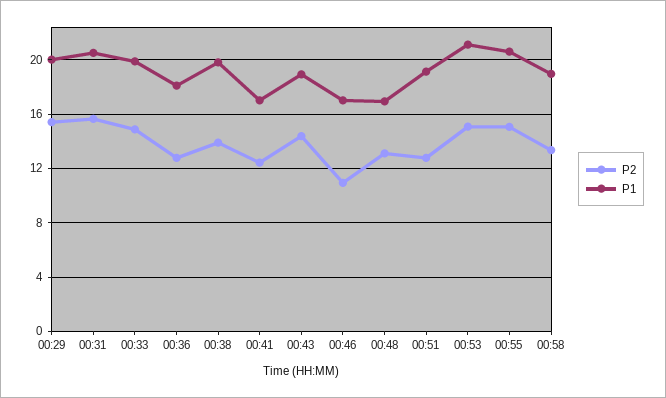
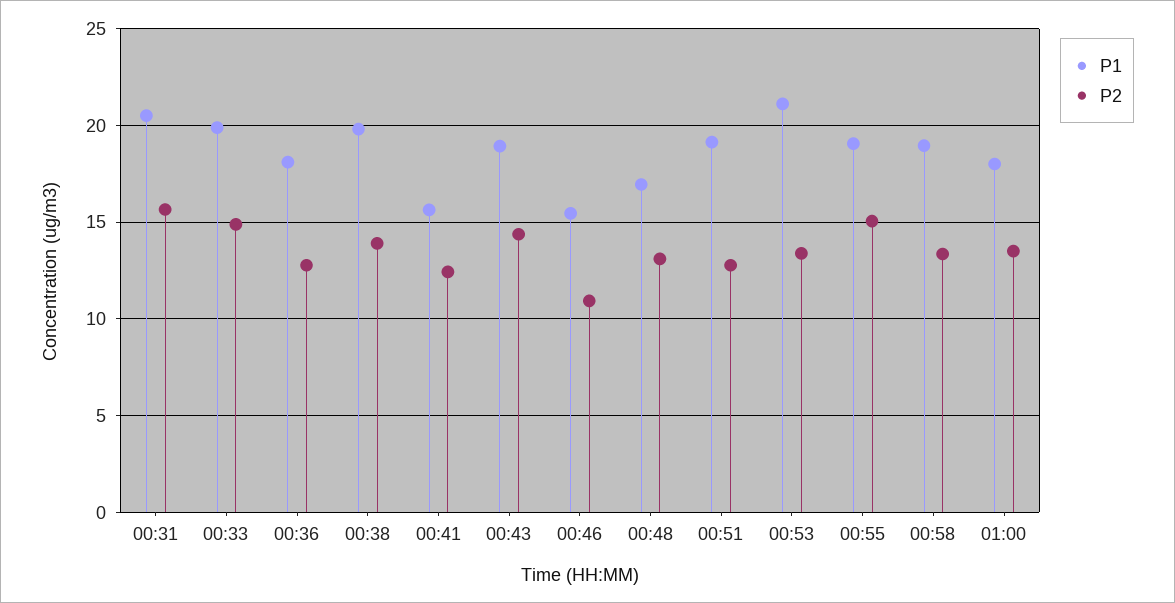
P2, 00:29: 15.5 -> none
P1, 00:29: 20 -> none
P1, 00:41: 17 -> 15.5
P1, 00:46: 17 -> 15.5
P2, 00:53: 15 -> 13.5
P1, 00:55: 20.5 -> 19
P1, 01:00: none -> 18
P2, 01:00: none -> 13.5

